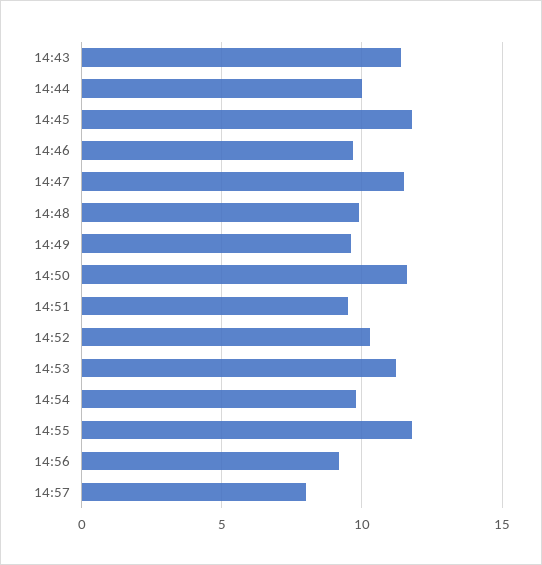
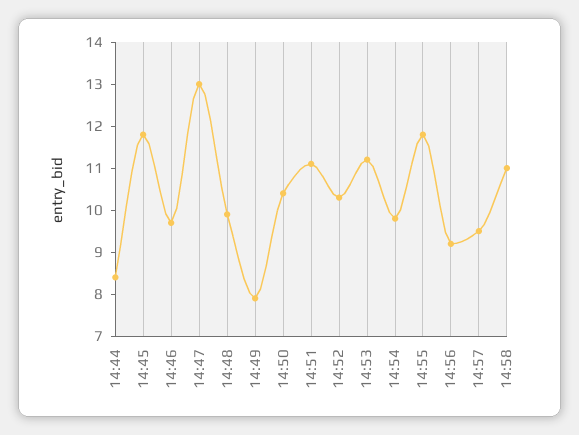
14:43: 11.5 -> none
14:44: 10 -> 8.5
14:47: 11.5 -> 13
14:49: 9.5 -> 8
14:50: 11.5 -> 10.5
14:51: 9.5 -> 11
14:57: 8 -> 9.5
14:58: none -> 11

